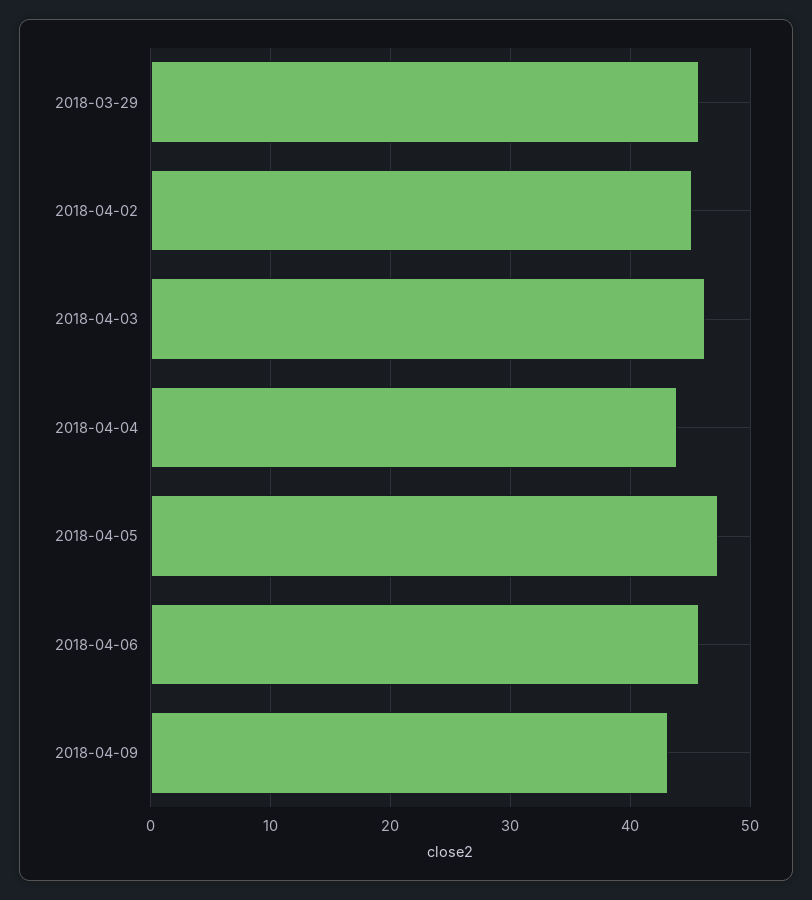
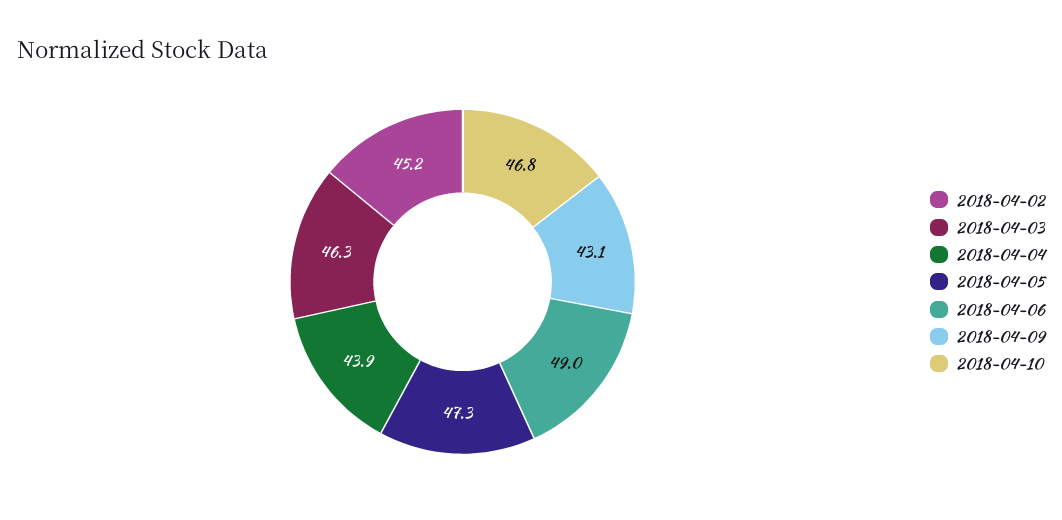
2018-03-29: 46 -> none
2018-04-06: 46 -> 49
2018-04-10: none -> 46.8

